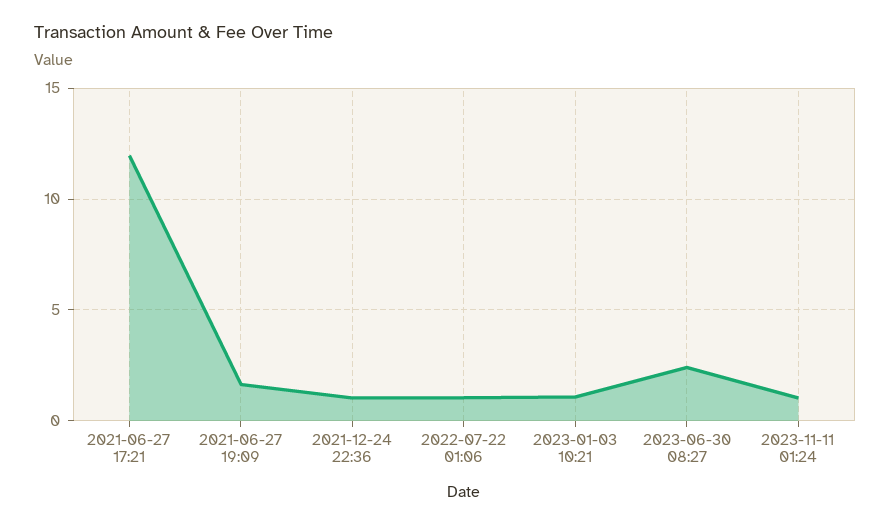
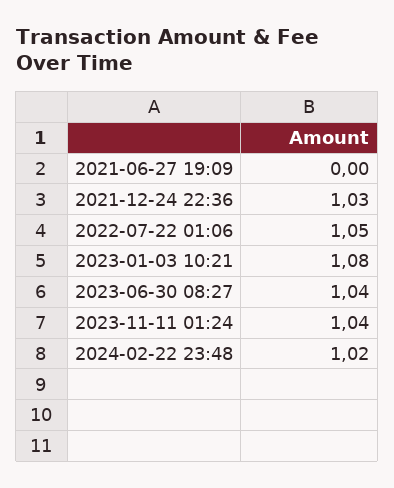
2021-06-27 17:21: 12 -> none
2021-06-27 19:09: 1.5 -> 0
2023-06-30 08:27: 2.5 -> 1.04
2024-02-22 23:48: none -> 1.02

